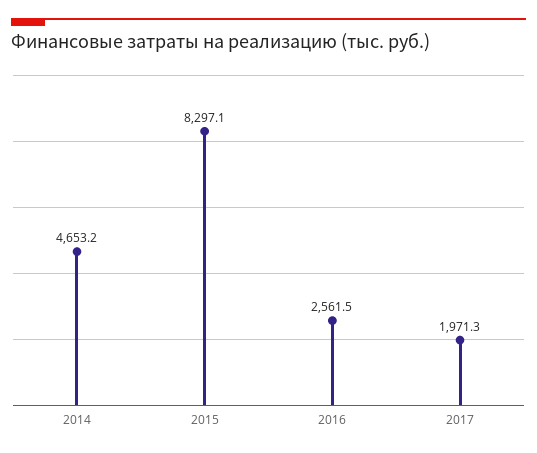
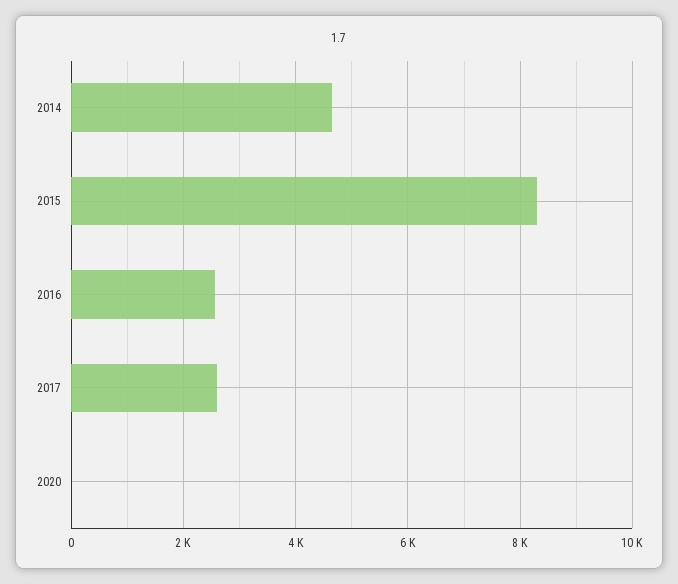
2017: 1971.3 -> 2600
2020: none -> 0

